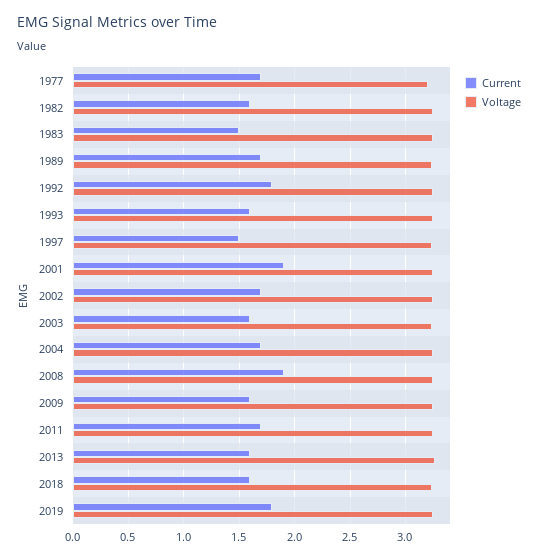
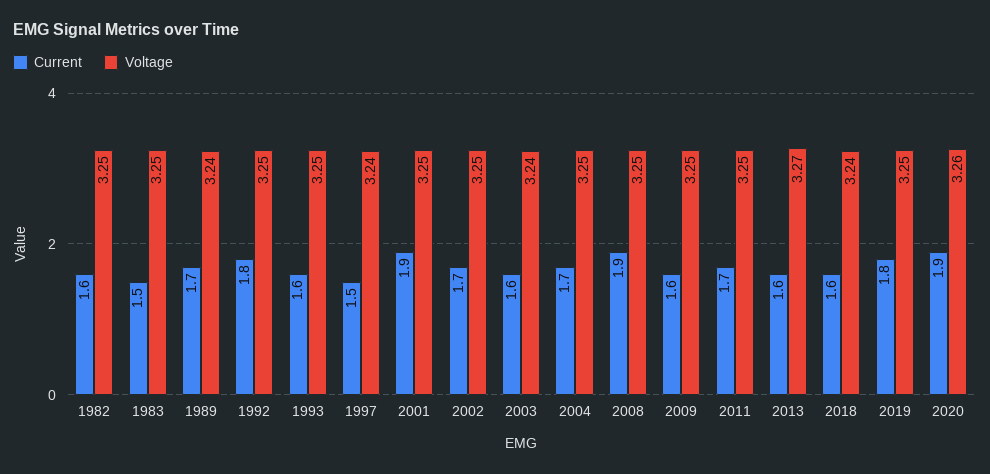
Current, 1977: 1.7 -> none
Voltage, 1977: 3.2 -> none
Current, 2020: none -> 1.9
Voltage, 2020: none -> 3.26

